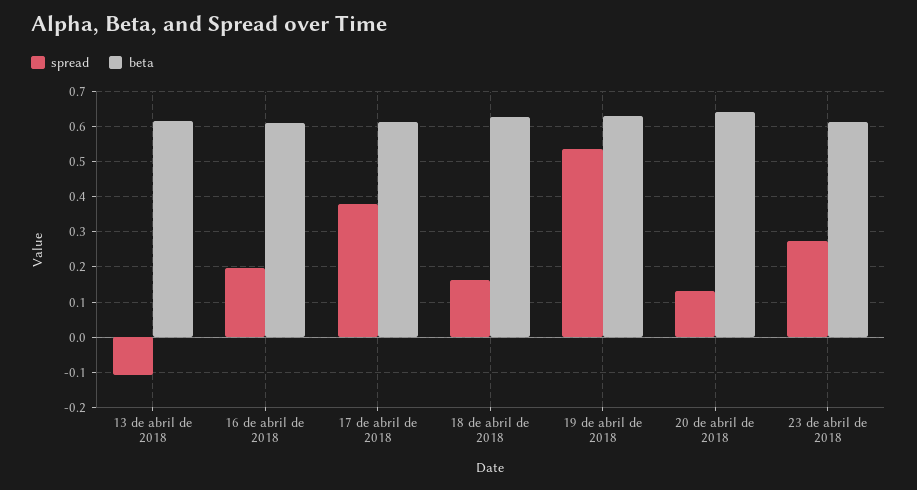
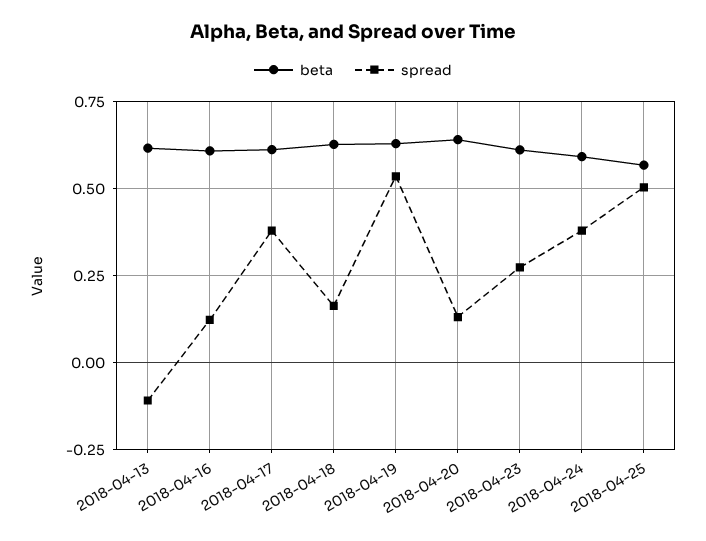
spread, 16 de abril de 2018: 0.2 -> 0.125
beta, 2018-04-24: none -> 0.6
spread, 2018-04-24: none -> 0.375
beta, 2018-04-25: none -> 0.575
spread, 2018-04-25: none -> 0.5

